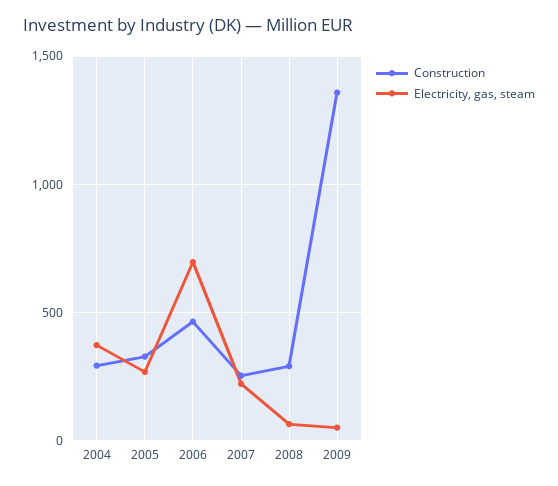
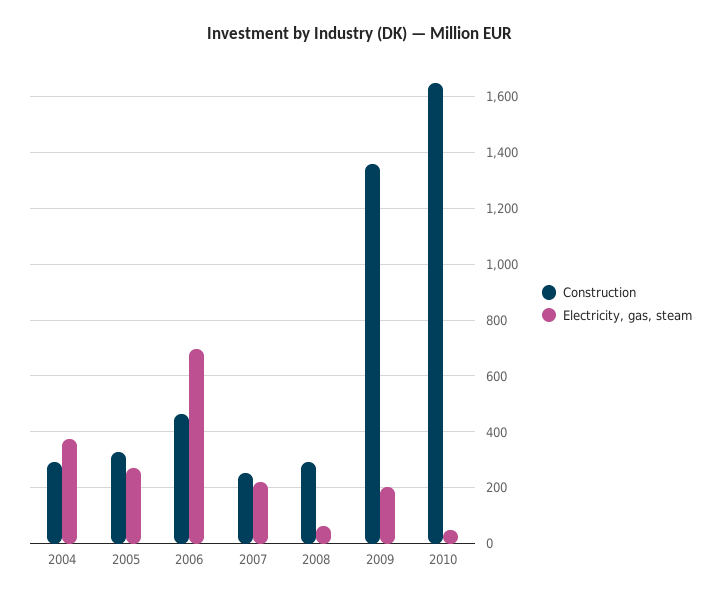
Electricity, gas, steam, 2009: 50 -> 200
Construction, 2010: none -> 1650
Electricity, gas, steam, 2010: none -> 50

